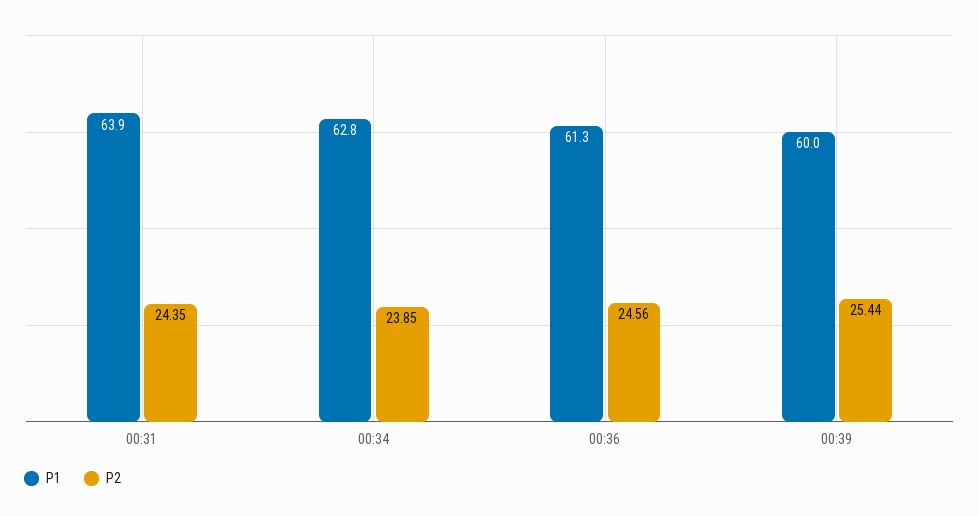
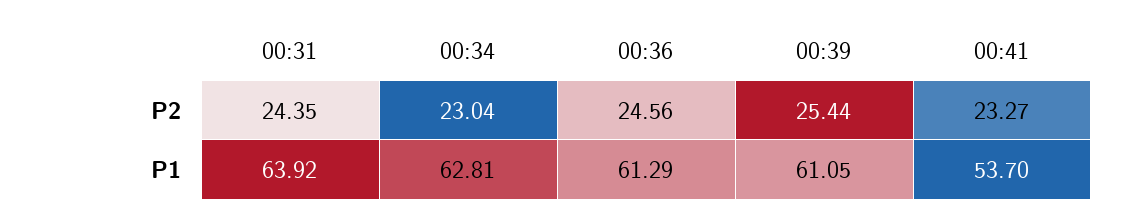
P2, 00:34: 23.85 -> 23.04
P1, 00:39: 60 -> 61.05
P2, 00:41: none -> 23.27
P1, 00:41: none -> 53.7

